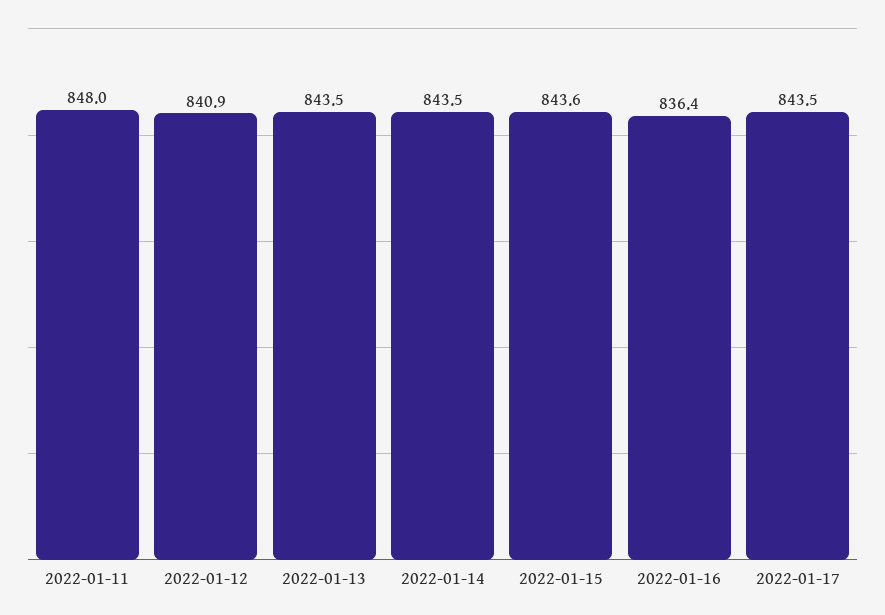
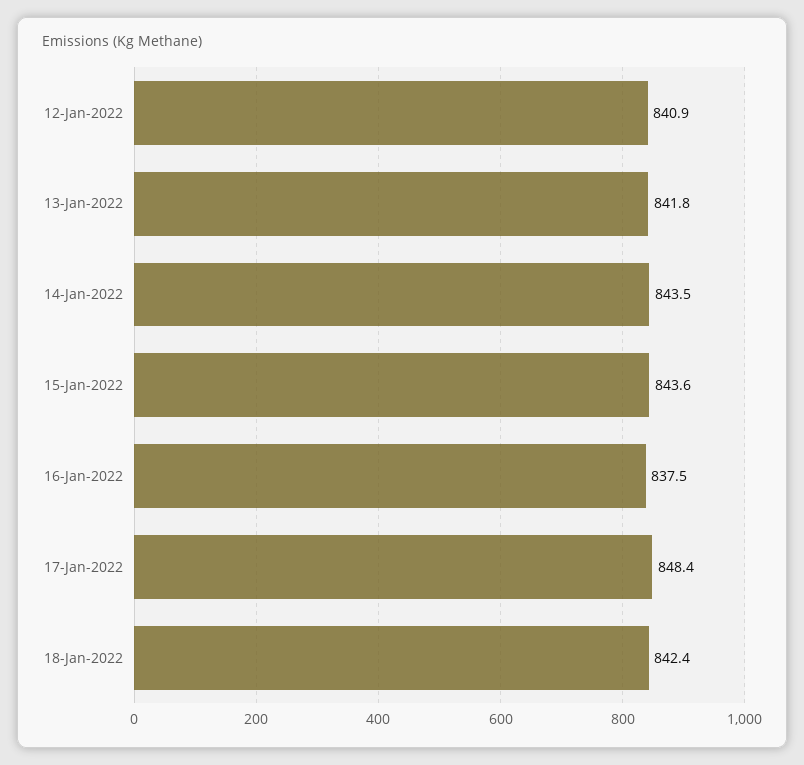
2022-01-11: 848 -> none
2022-01-13: 843.5 -> 841.8
2022-01-16: 836.4 -> 837.5
2022-01-17: 843.5 -> 848.4
18-Jan-2022: none -> 842.4

